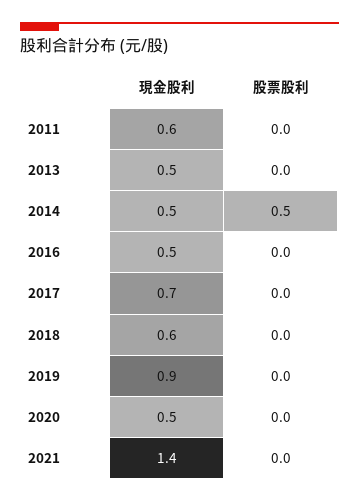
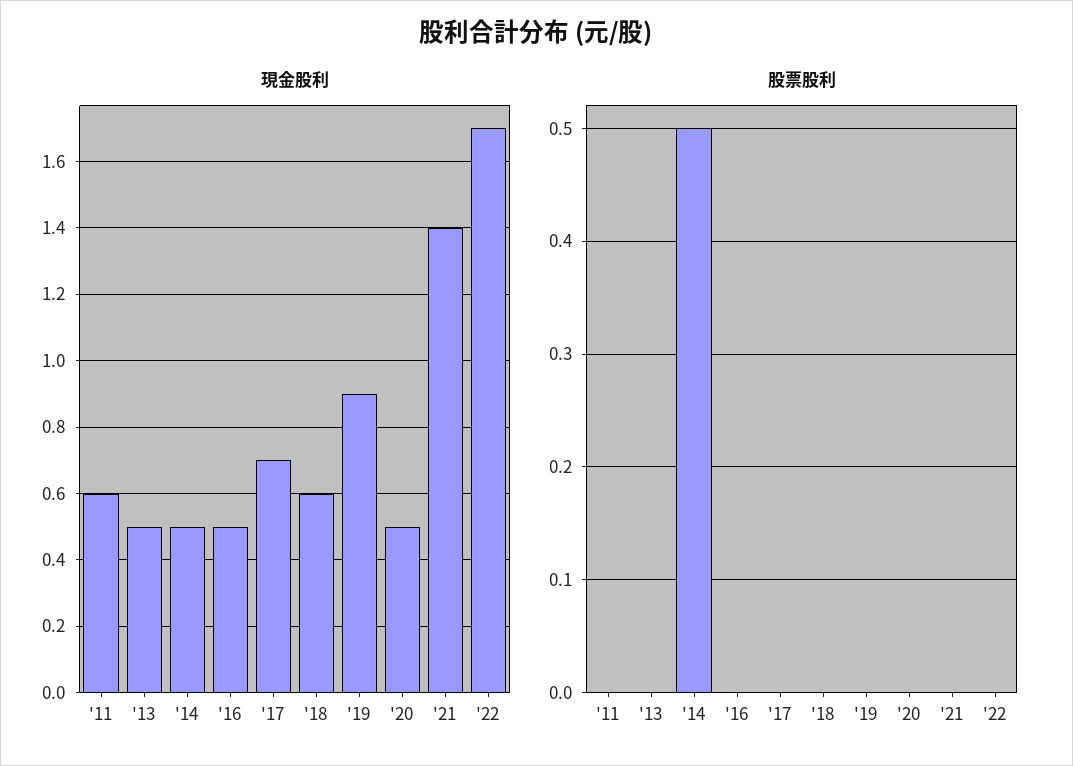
現金股利, '22: none -> 1.7
股票股利, '22: none -> 0

